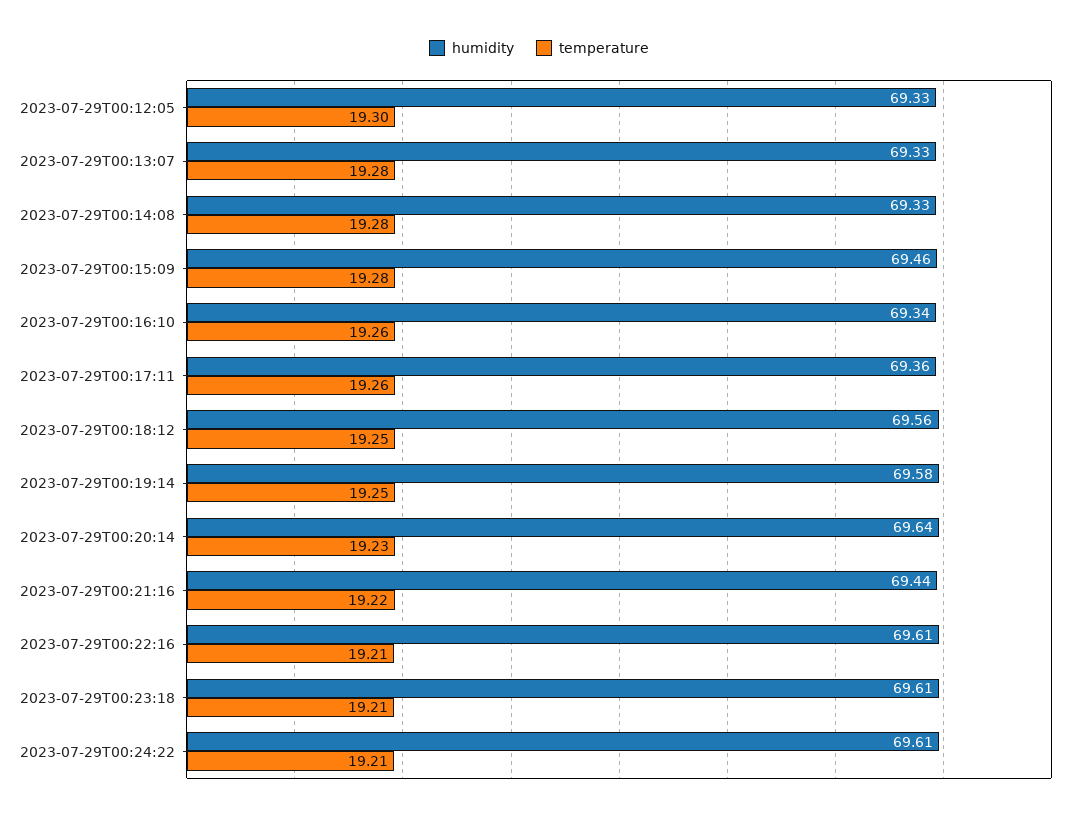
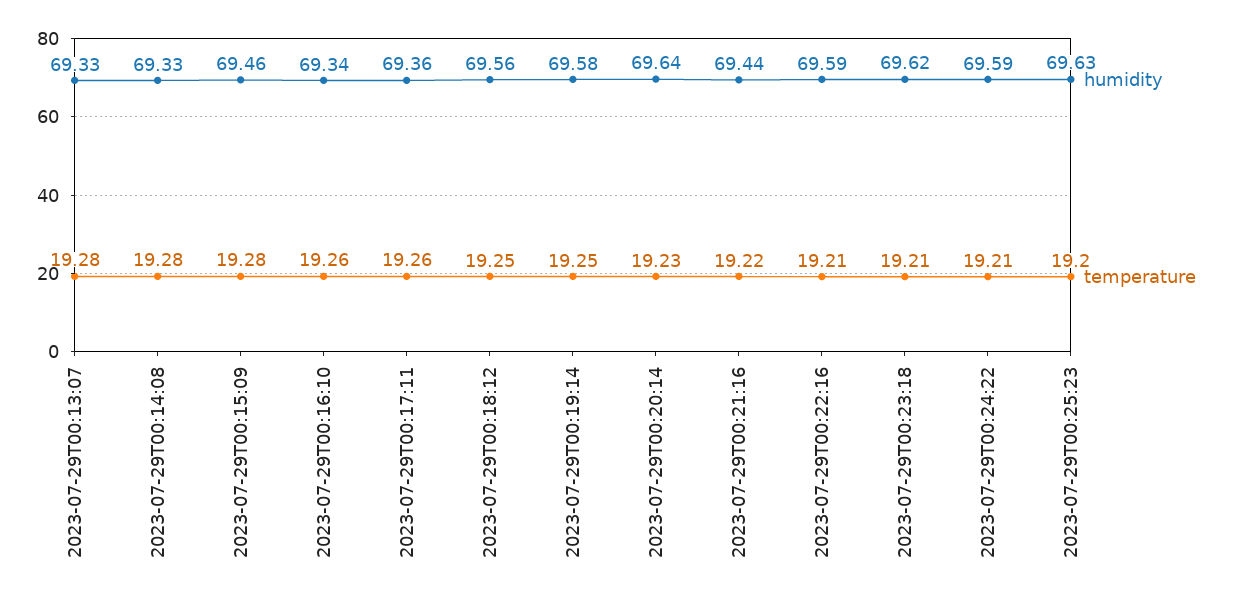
humidity, 2023-07-29T00:12:05: 69.33 -> none
temperature, 2023-07-29T00:12:05: 19.3 -> none
humidity, 2023-07-29T00:22:16: 69.61 -> 69.59
humidity, 2023-07-29T00:23:18: 69.61 -> 69.62
humidity, 2023-07-29T00:24:22: 69.61 -> 69.59
humidity, 2023-07-29T00:25:23: none -> 69.63
temperature, 2023-07-29T00:25:23: none -> 19.2

